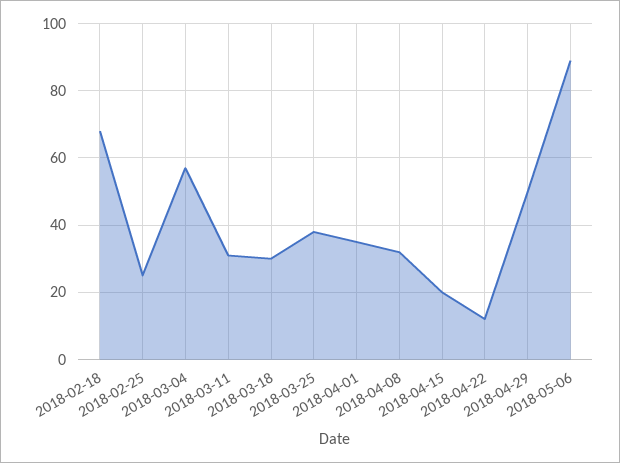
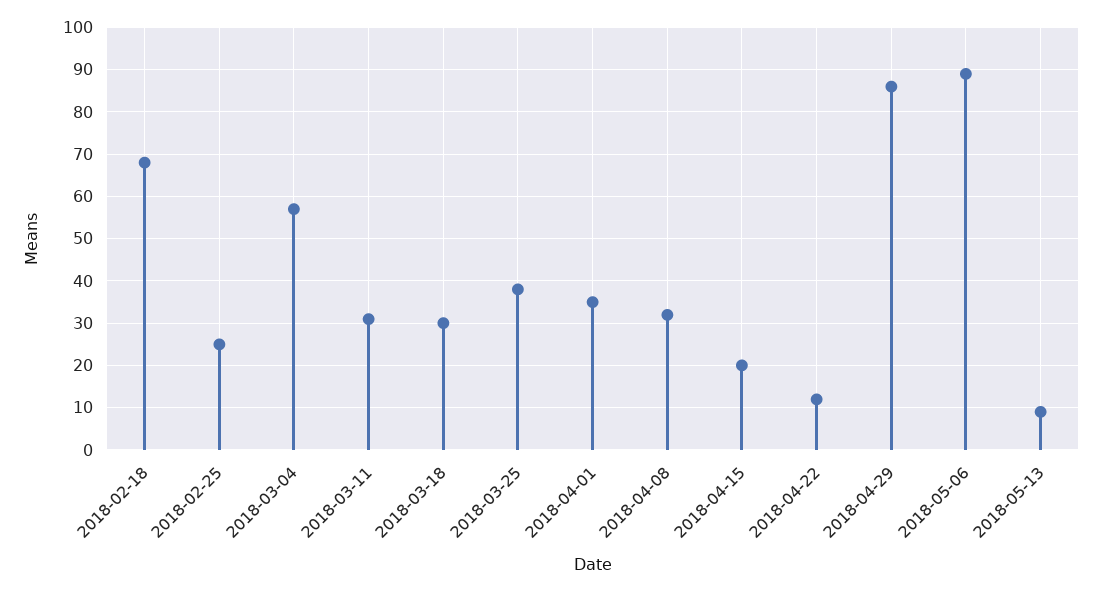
2018-04-29: 50 -> 85
2018-05-13: none -> 10

